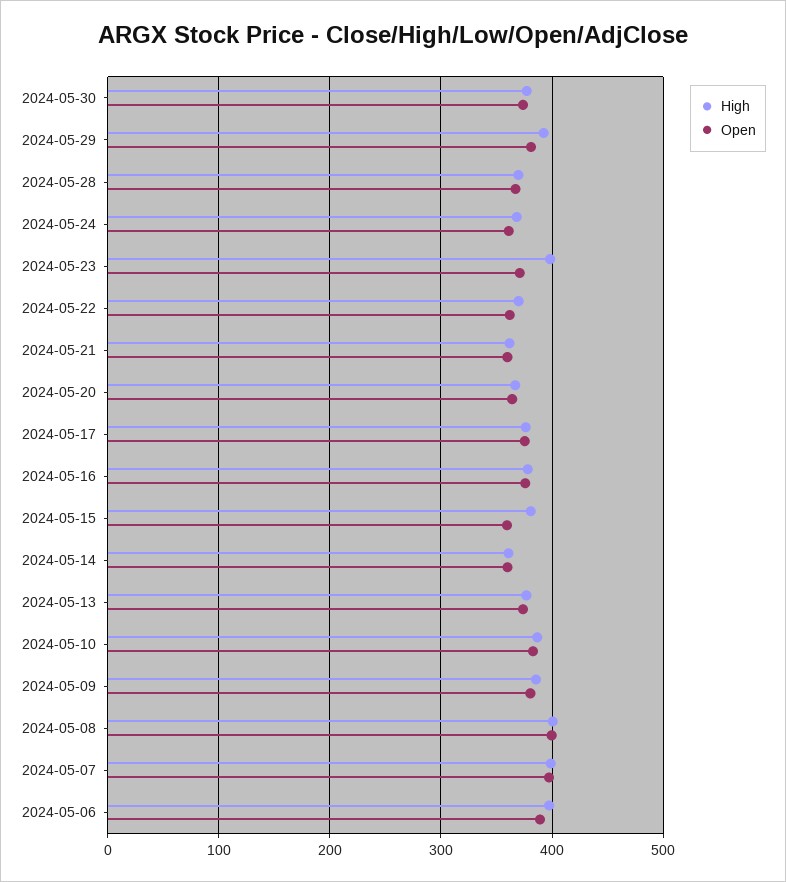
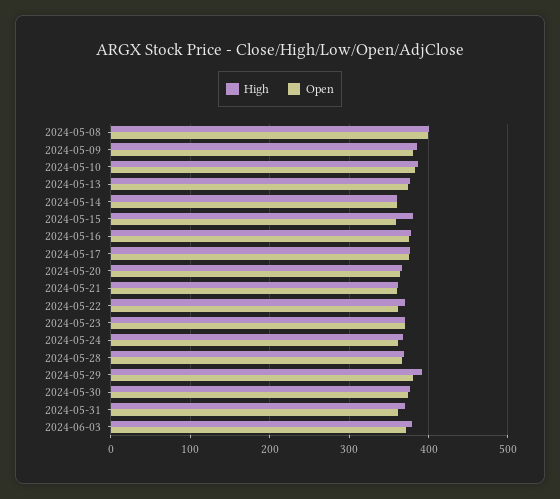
High, 2024-05-23: 400 -> 370
High, 2024-05-07: 400 -> none
Open, 2024-05-07: 400 -> none
High, 2024-05-06: 400 -> none
Open, 2024-05-06: 390 -> none
High, 2024-05-31: none -> 370
Open, 2024-05-31: none -> 360
High, 2024-06-03: none -> 380
Open, 2024-06-03: none -> 370

